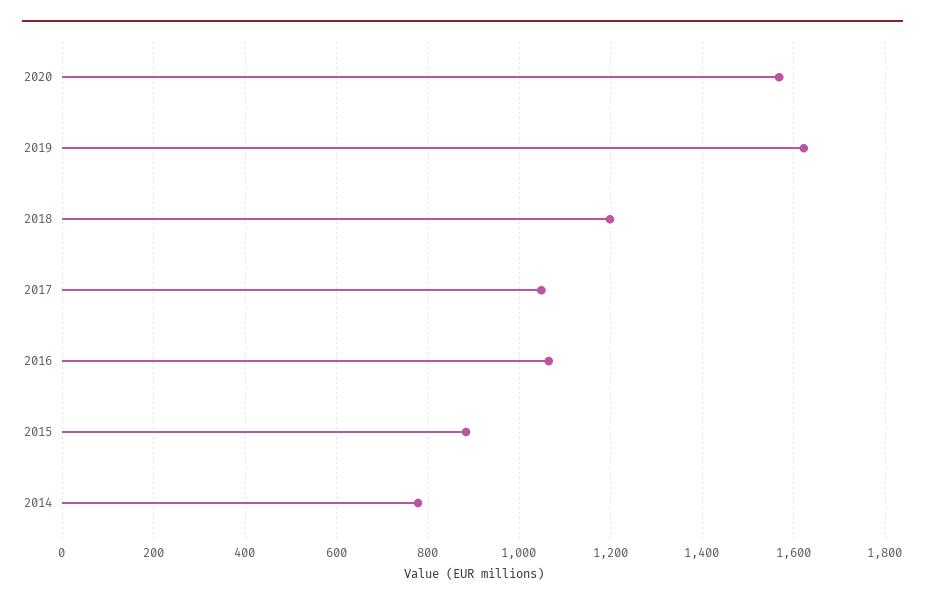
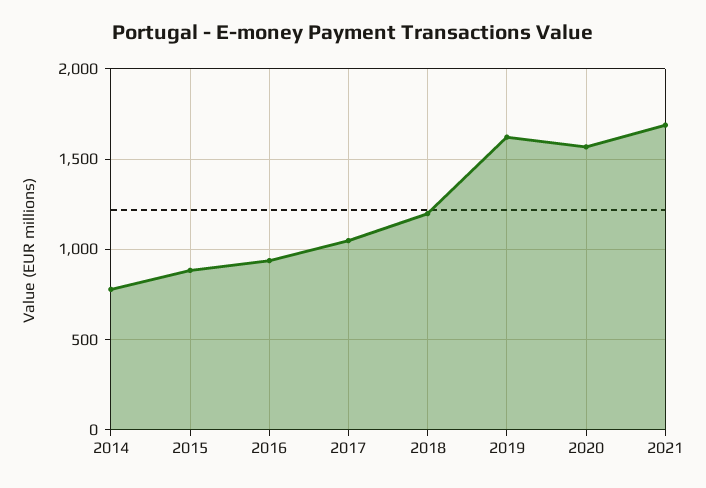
2016: 1060 -> 950
2021: none -> 1700

